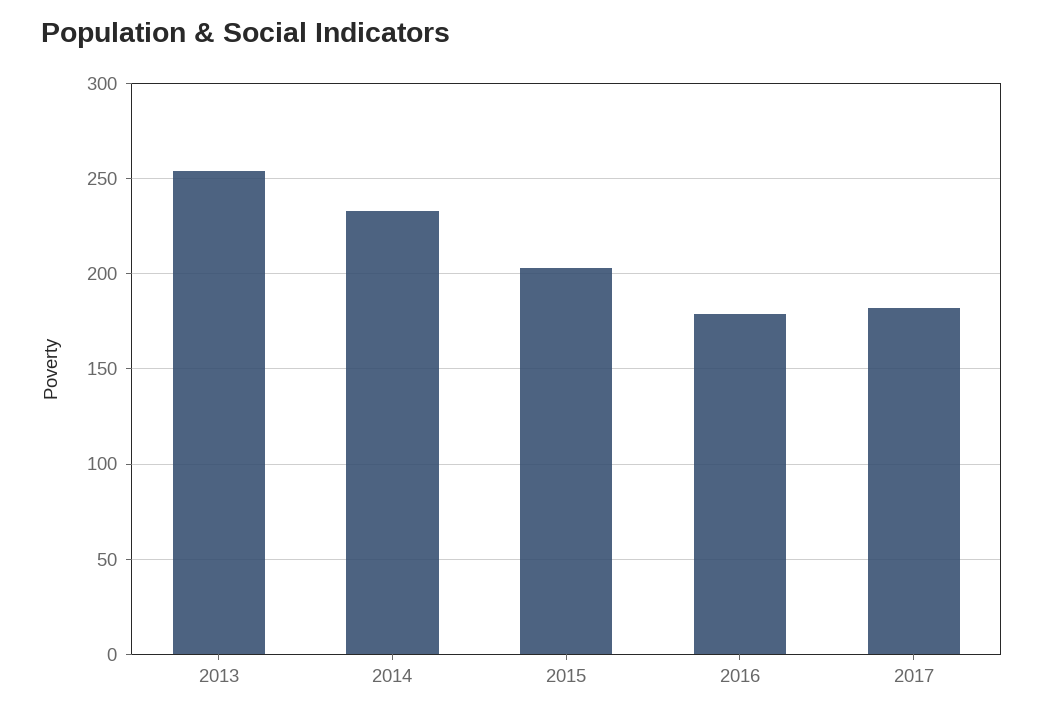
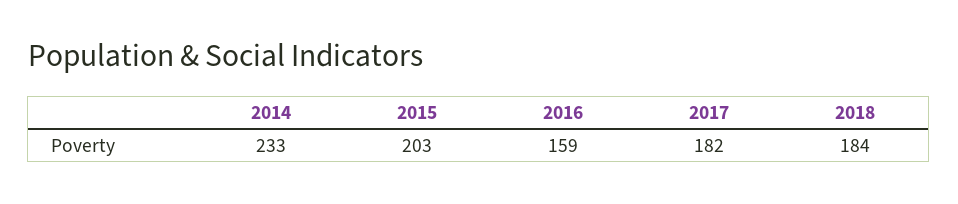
2013: 255 -> none
2016: 180 -> 159
2018: none -> 184

